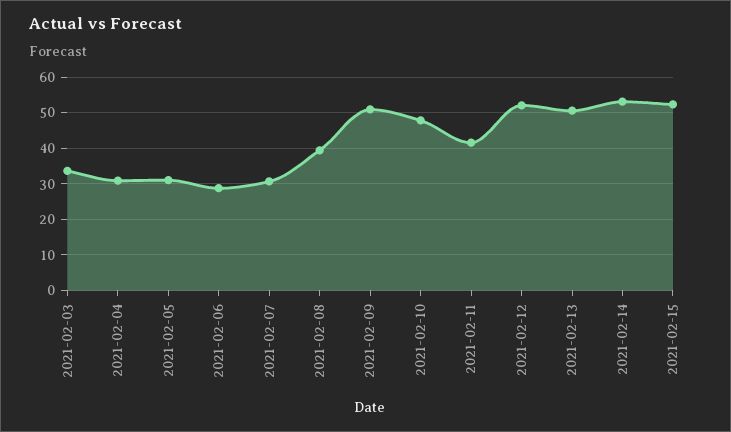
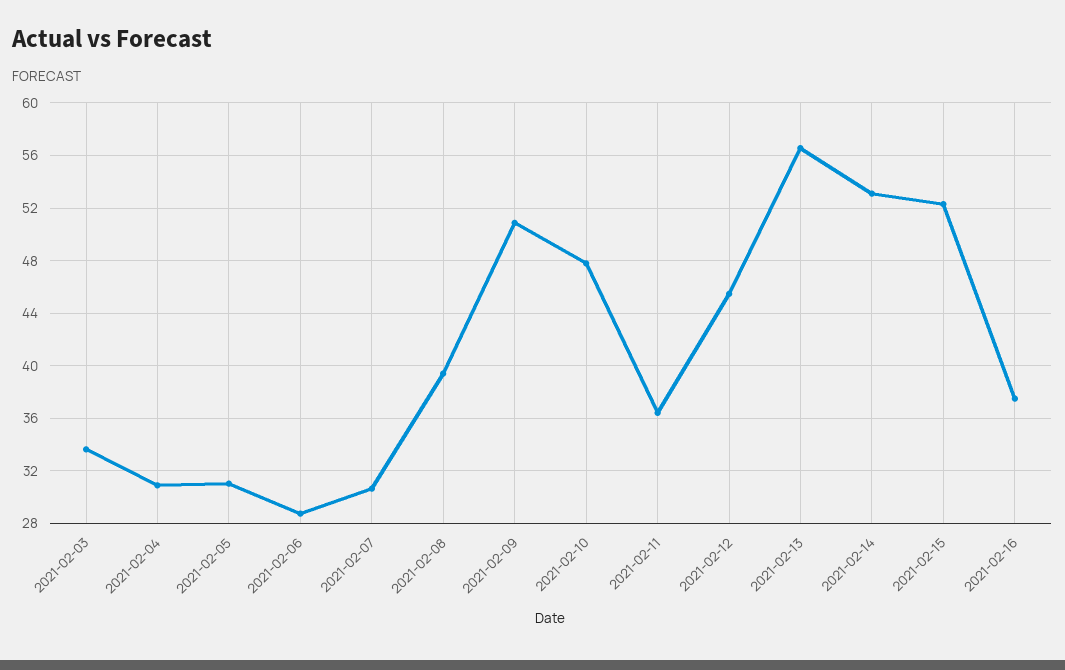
2021-02-11: 42 -> 36.5
2021-02-12: 52 -> 45.5
2021-02-13: 50 -> 56.5
2021-02-16: none -> 37.5

